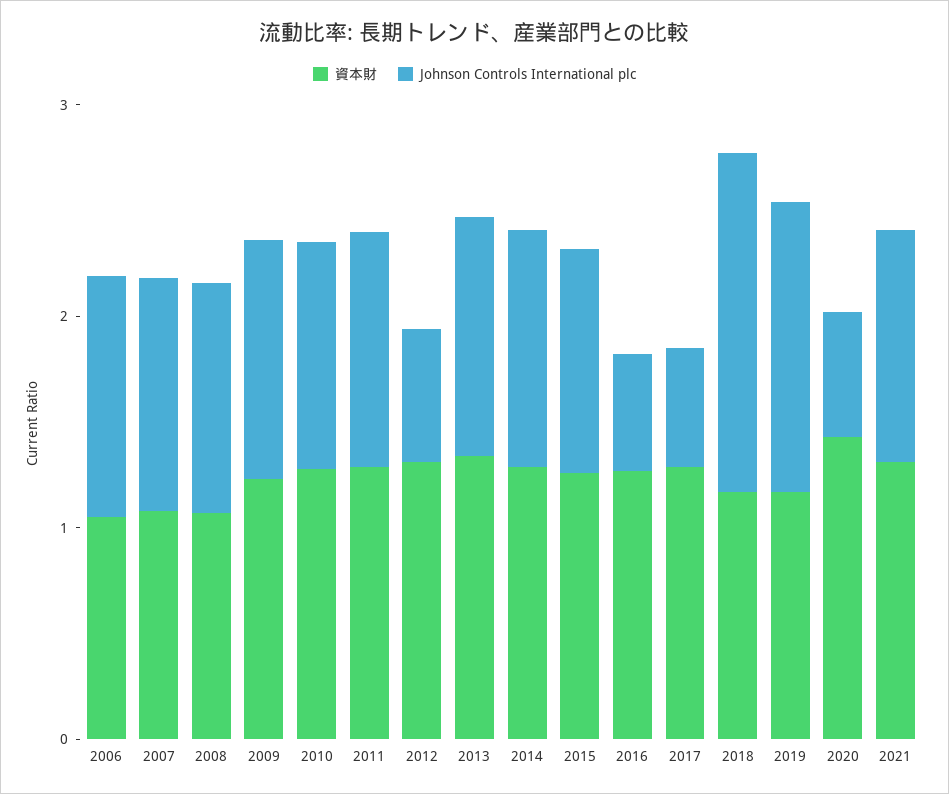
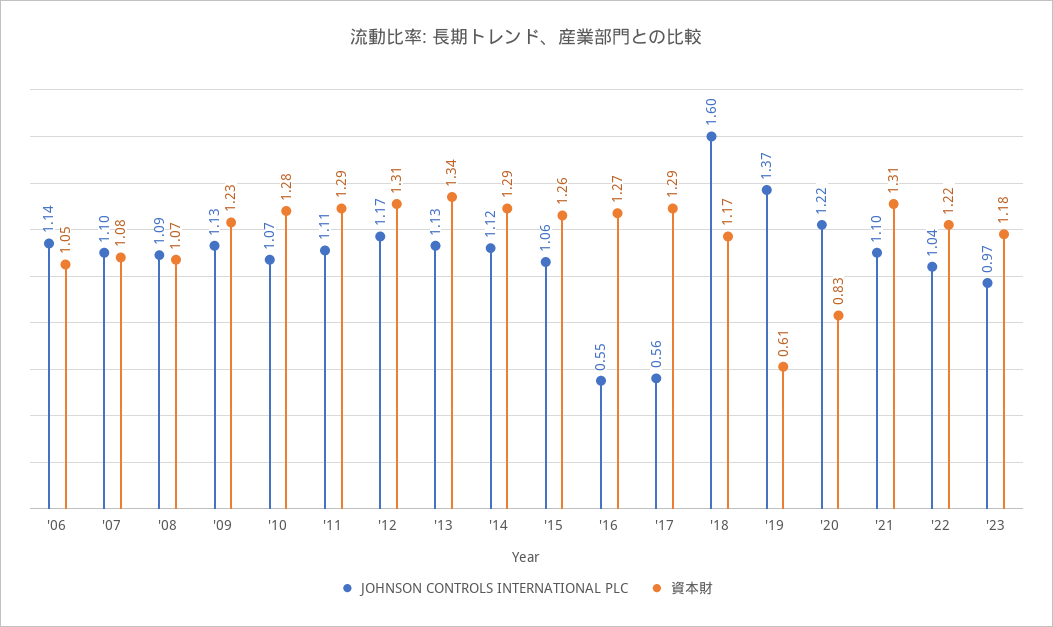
Johnson Controls International plc, 2012: 0.6 -> 1.17
資本財, 2019: 1.2 -> 0.61
資本財, 2020: 1.4 -> 0.83
Johnson Controls International plc, 2020: 0.6 -> 1.22
Johnson Controls International plc, '22: none -> 1.04
資本財, '22: none -> 1.22
Johnson Controls International plc, '23: none -> 0.97
資本財, '23: none -> 1.18

